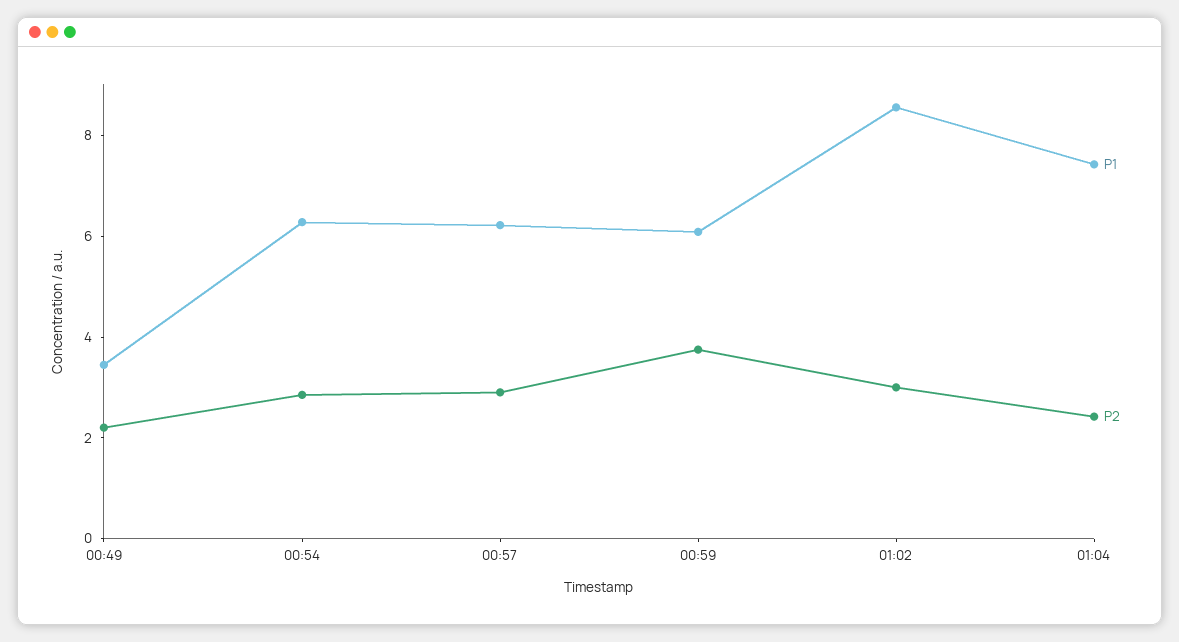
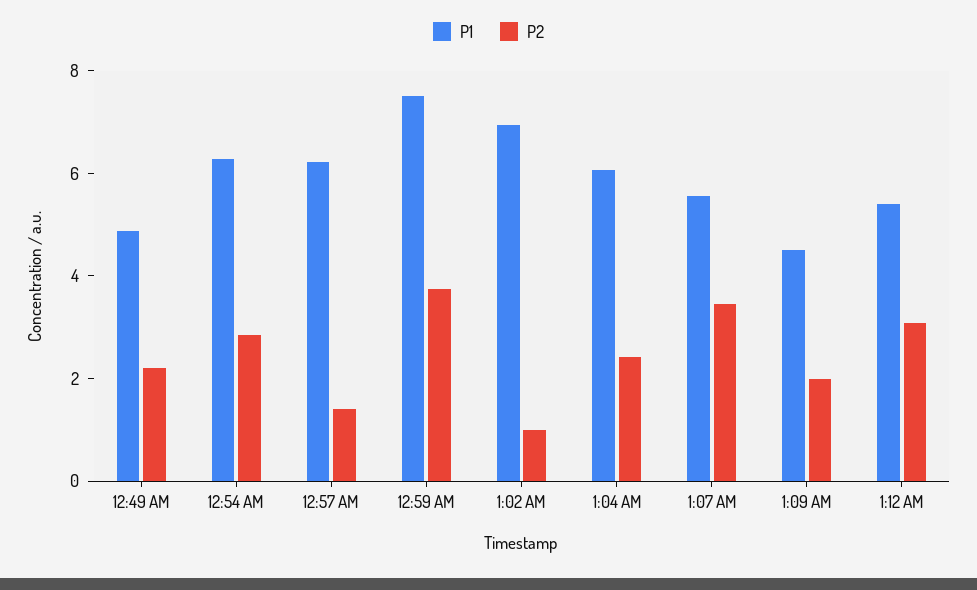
P1, 00:49: 3.5 -> 5
P2, 00:57: 3 -> 1.5
P1, 00:59: 6 -> 7.5
P1, 01:02: 8.5 -> 7
P2, 01:02: 3 -> 1
P1, 01:04: 7.5 -> 6
P1, 1:07 AM: none -> 5.5
P2, 1:07 AM: none -> 3.5
P1, 1:09 AM: none -> 4.5
P2, 1:09 AM: none -> 2
P1, 1:12 AM: none -> 5.5
P2, 1:12 AM: none -> 3

